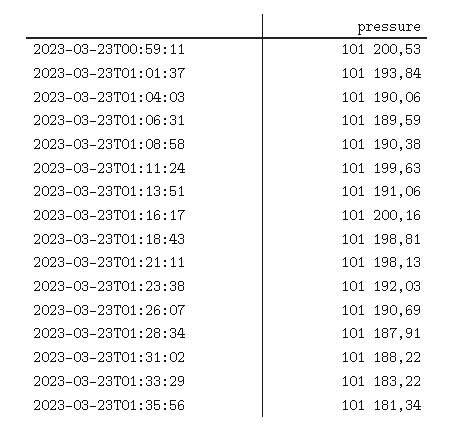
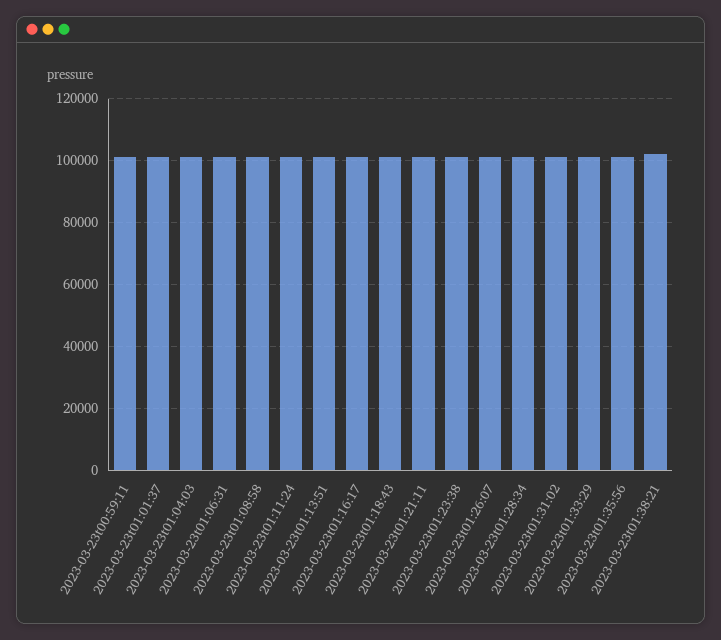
2023-03-23t01:38:21: none -> 102000

